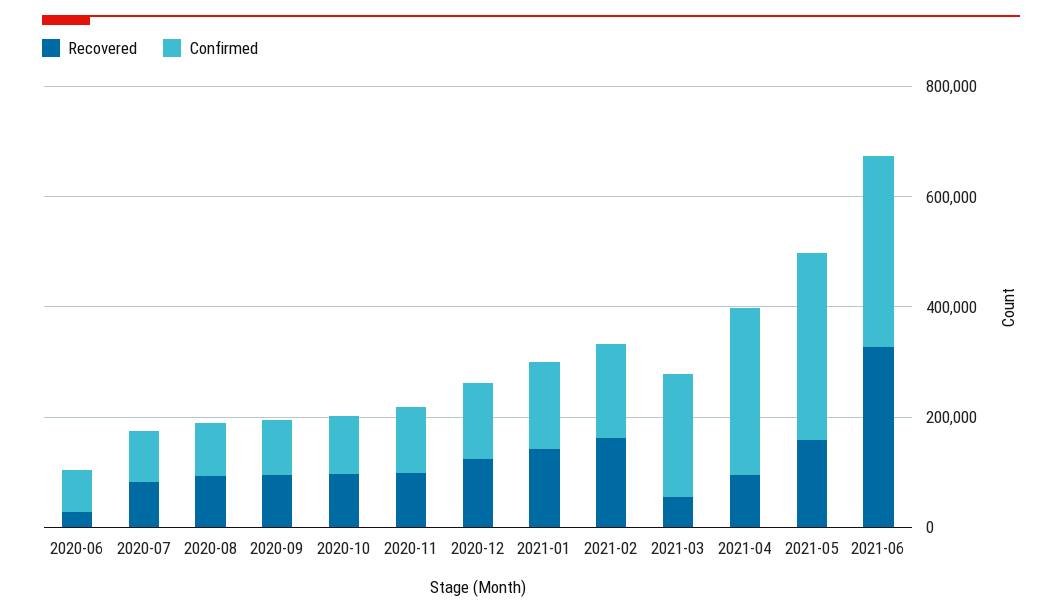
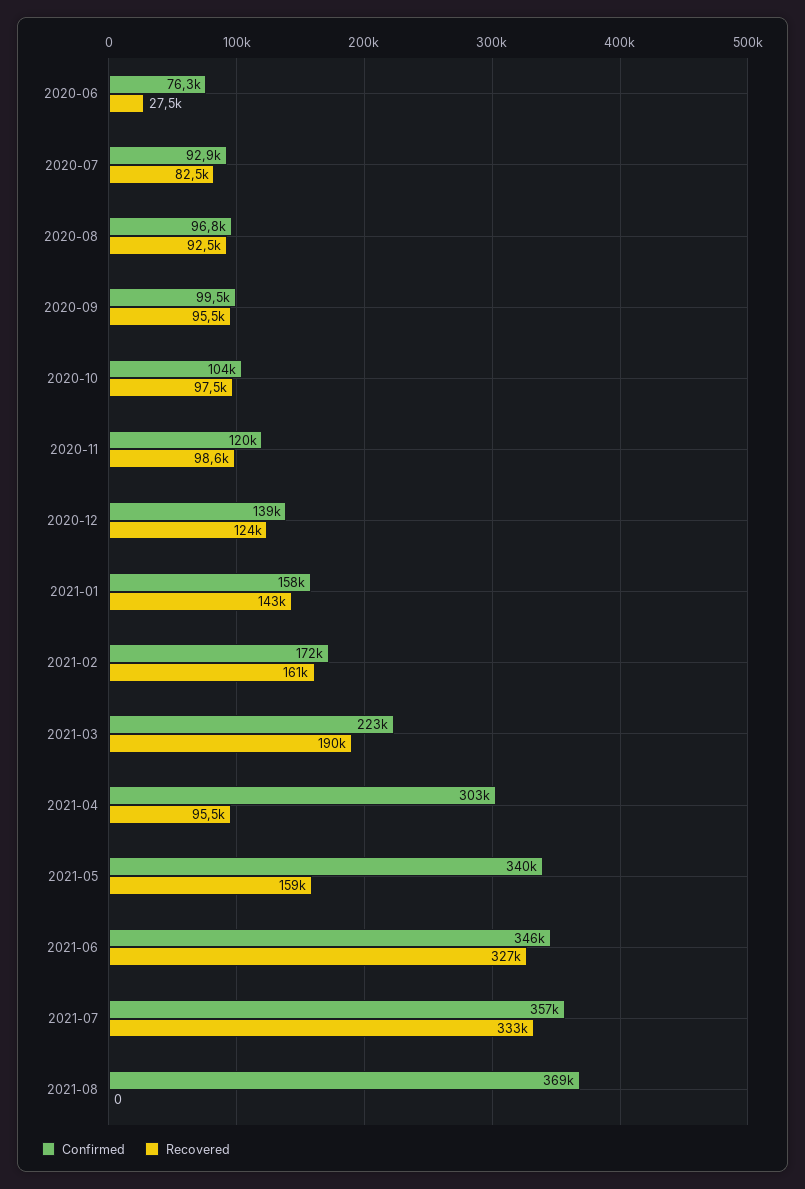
Recovered, 2021-03: 50000 -> 190000
Confirmed, 2021-07: none -> 357000
Recovered, 2021-07: none -> 333000
Confirmed, 2021-08: none -> 369000
Recovered, 2021-08: none -> 0

